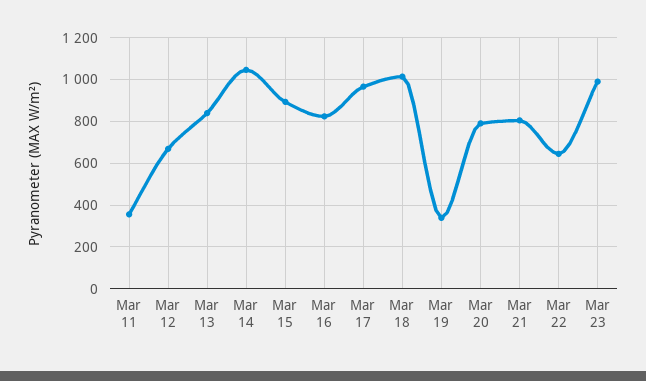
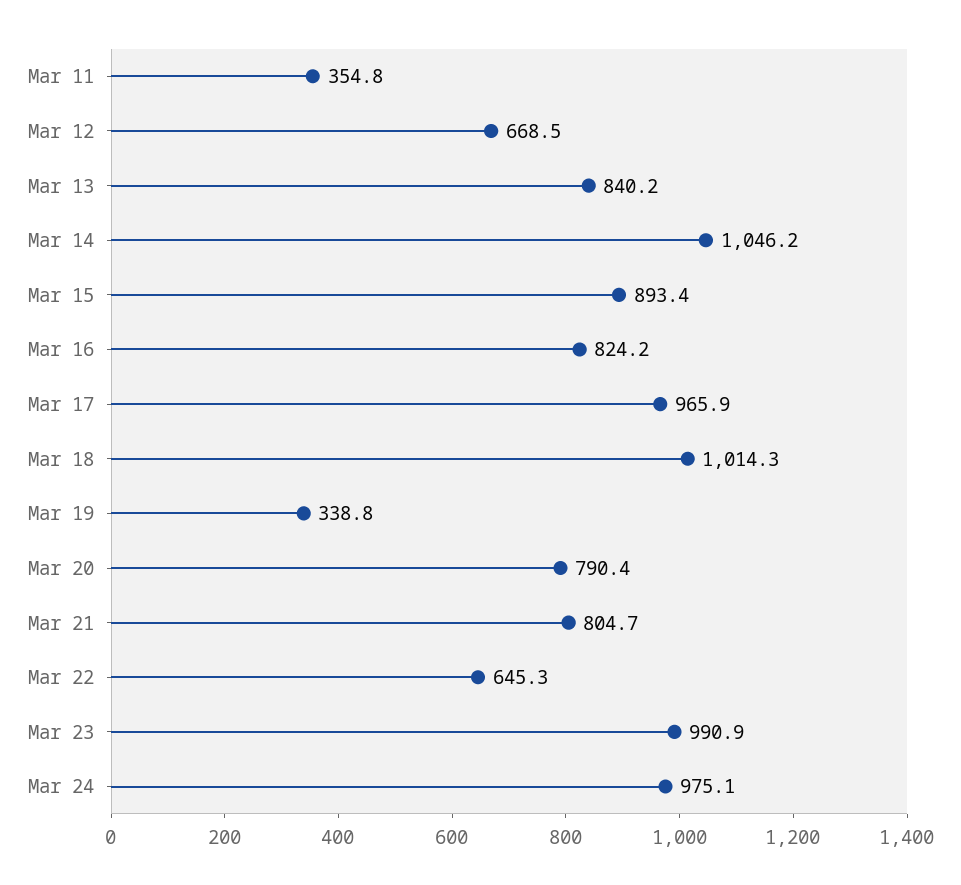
Mar 24: none -> 975.1

